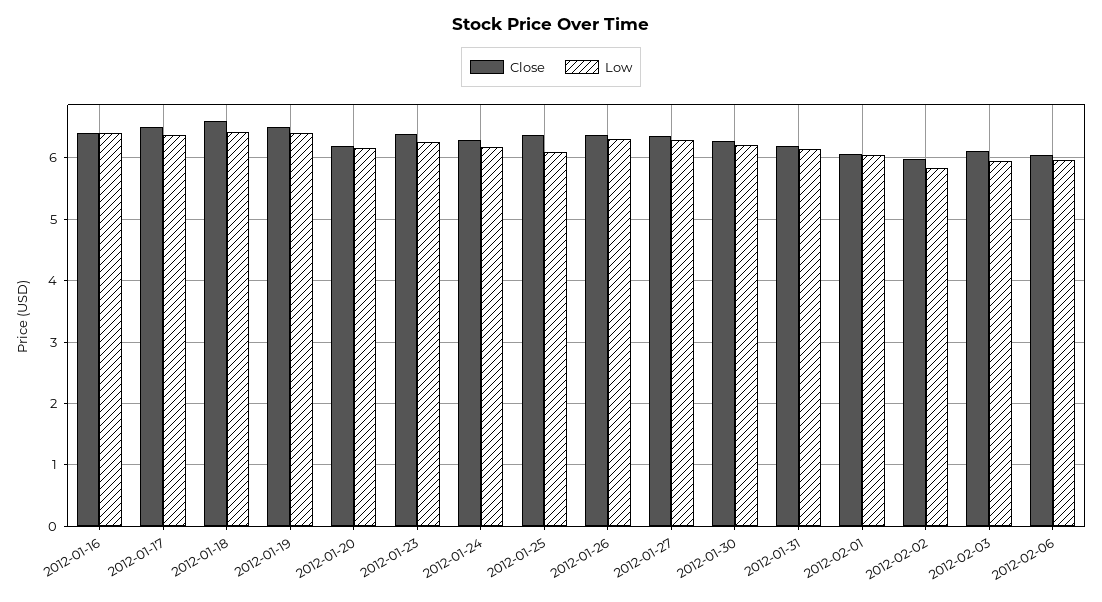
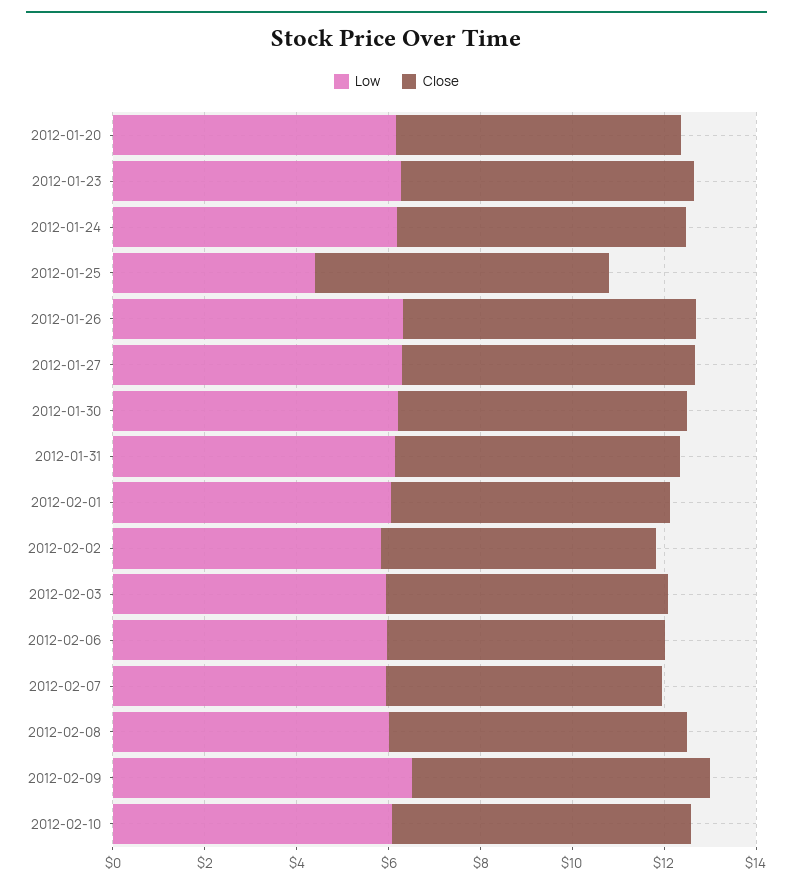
Close, 2012-01-16: 6.4 -> none
Low, 2012-01-16: 6.4 -> none
Close, 2012-01-17: 6.5 -> none
Low, 2012-01-17: 6.4 -> none
Close, 2012-01-18: 6.6 -> none
Low, 2012-01-18: 6.4 -> none
Close, 2012-01-19: 6.5 -> none
Low, 2012-01-19: 6.4 -> none
Low, 2012-01-25: 6.1 -> 4.5
Low, 2012-02-07: none -> 6
Close, 2012-02-07: none -> 6
Low, 2012-02-08: none -> 6
Close, 2012-02-08: none -> 6.5
Low, 2012-02-09: none -> 6.5
Close, 2012-02-09: none -> 6.5
Low, 2012-02-10: none -> 6
Close, 2012-02-10: none -> 6.5

